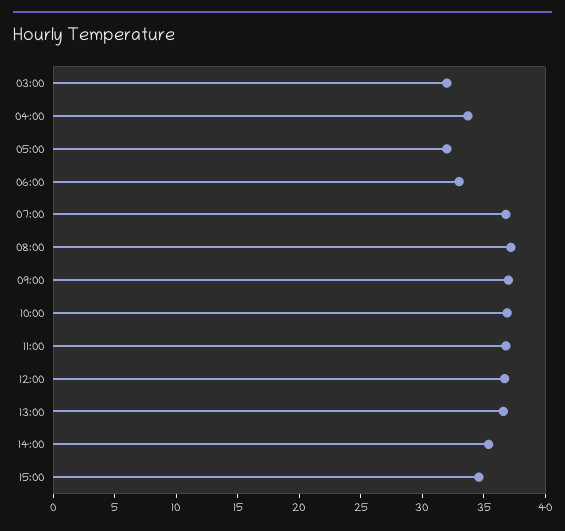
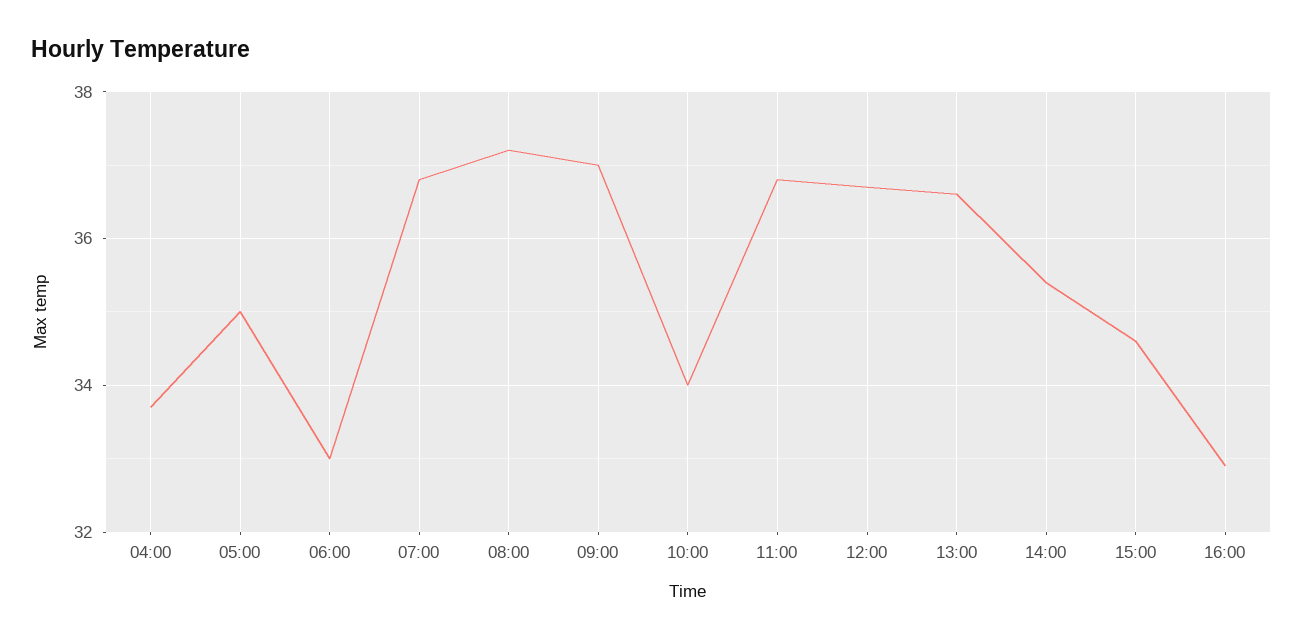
03:00: 32 -> none
05:00: 32 -> 35
10:00: 37 -> 34
16:00: none -> 33

